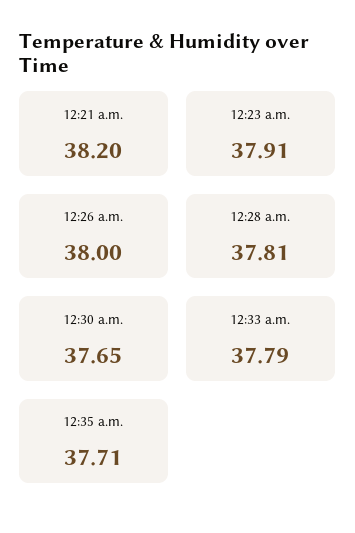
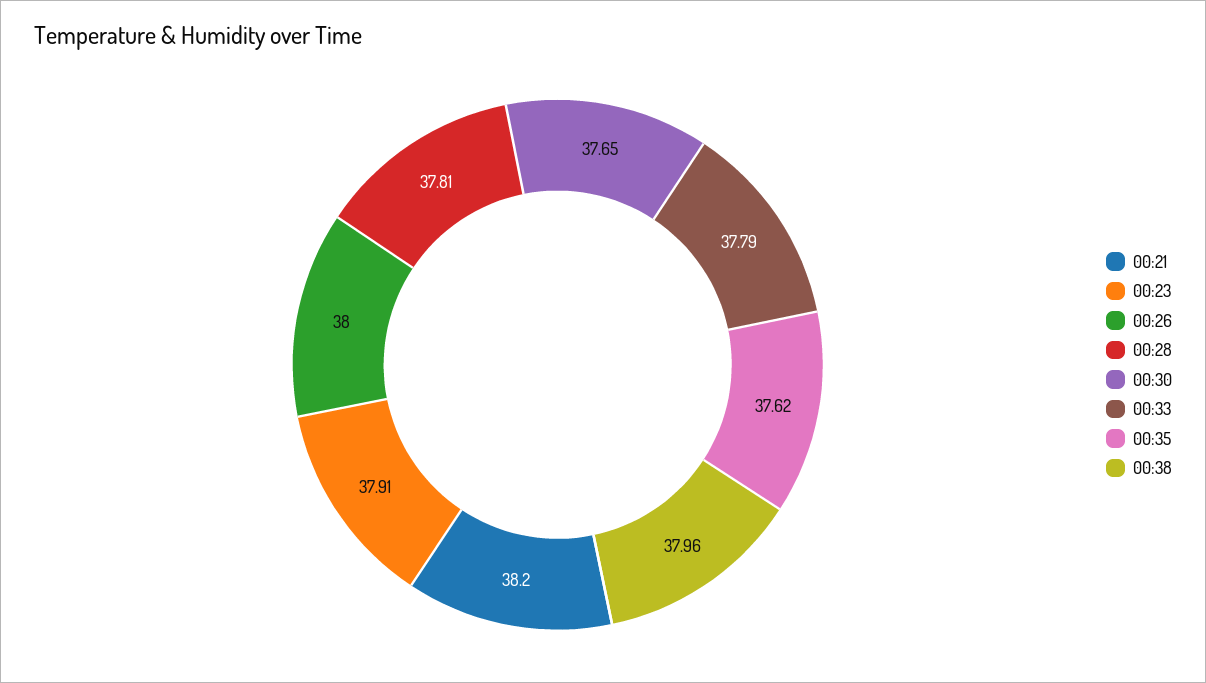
12:35 a.m.: 37.71 -> 37.62
00:38: none -> 37.96

